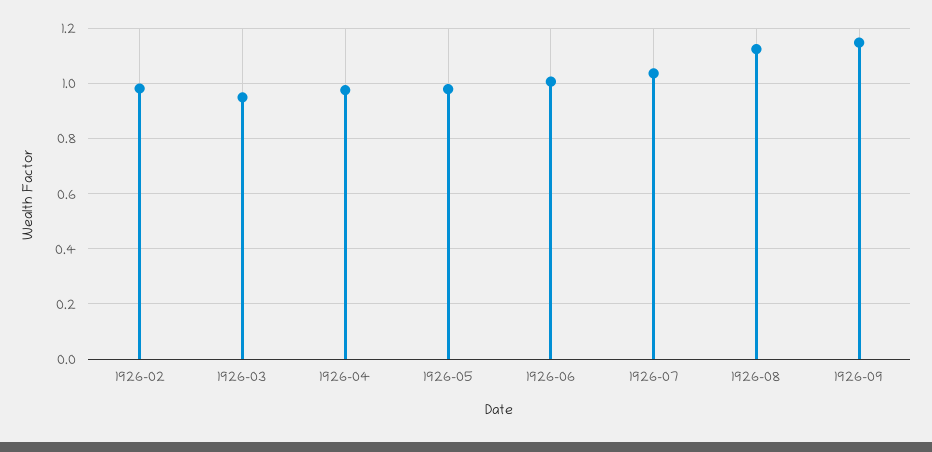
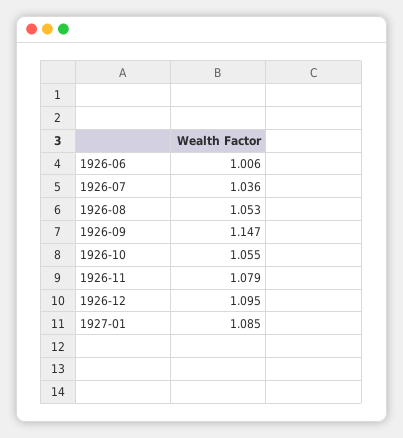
1926-02: 0.975 -> none
1926-03: 0.95 -> none
1926-04: 0.975 -> none
1926-05: 0.975 -> none
1926-08: 1.125 -> 1.053
1926-10: none -> 1.055
1926-11: none -> 1.079
1926-12: none -> 1.095
1927-01: none -> 1.085

